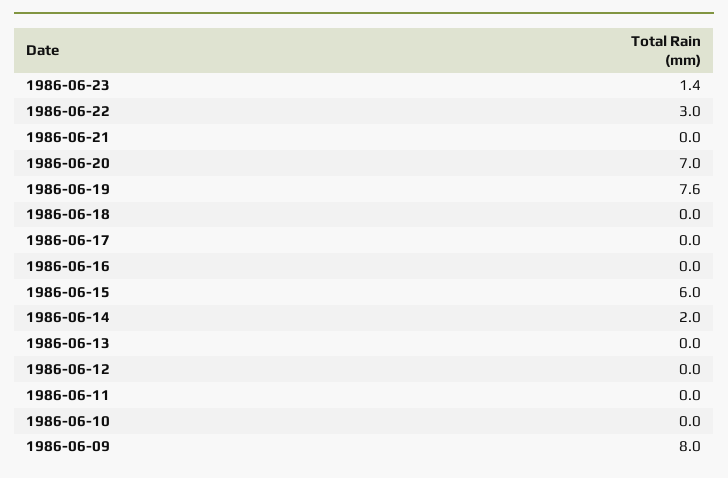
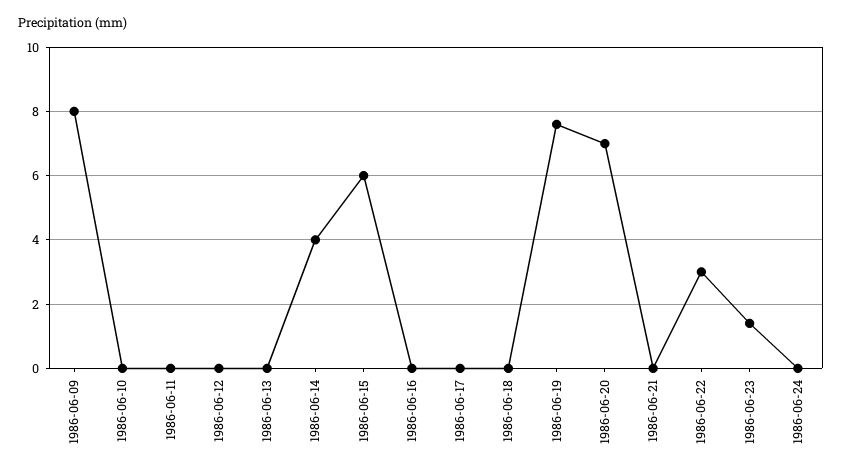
1986-06-14: 2 -> 4
1986-06-24: none -> 0

